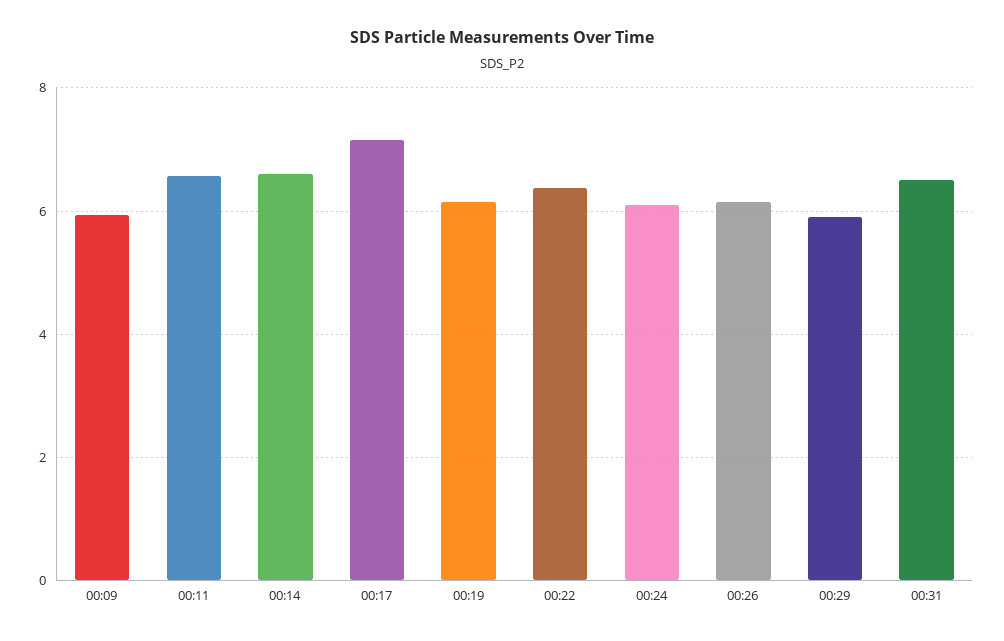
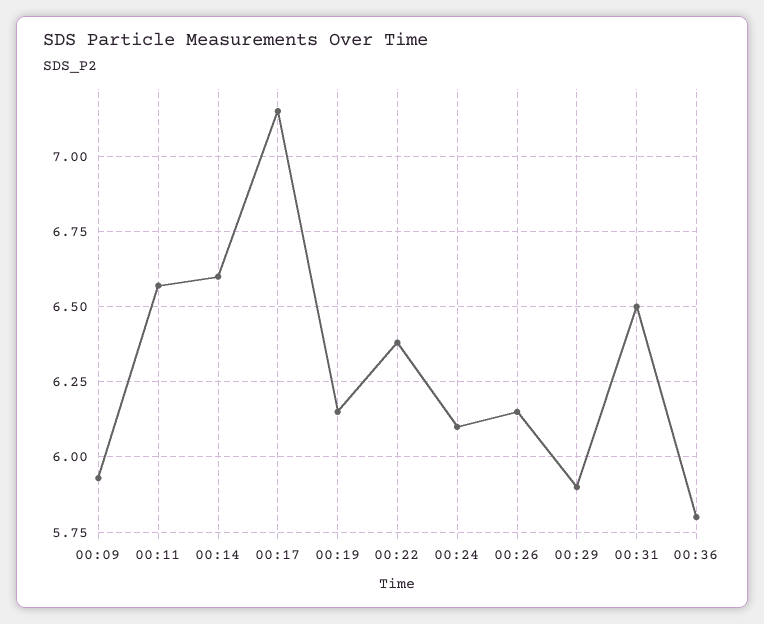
00:36: none -> 5.8

